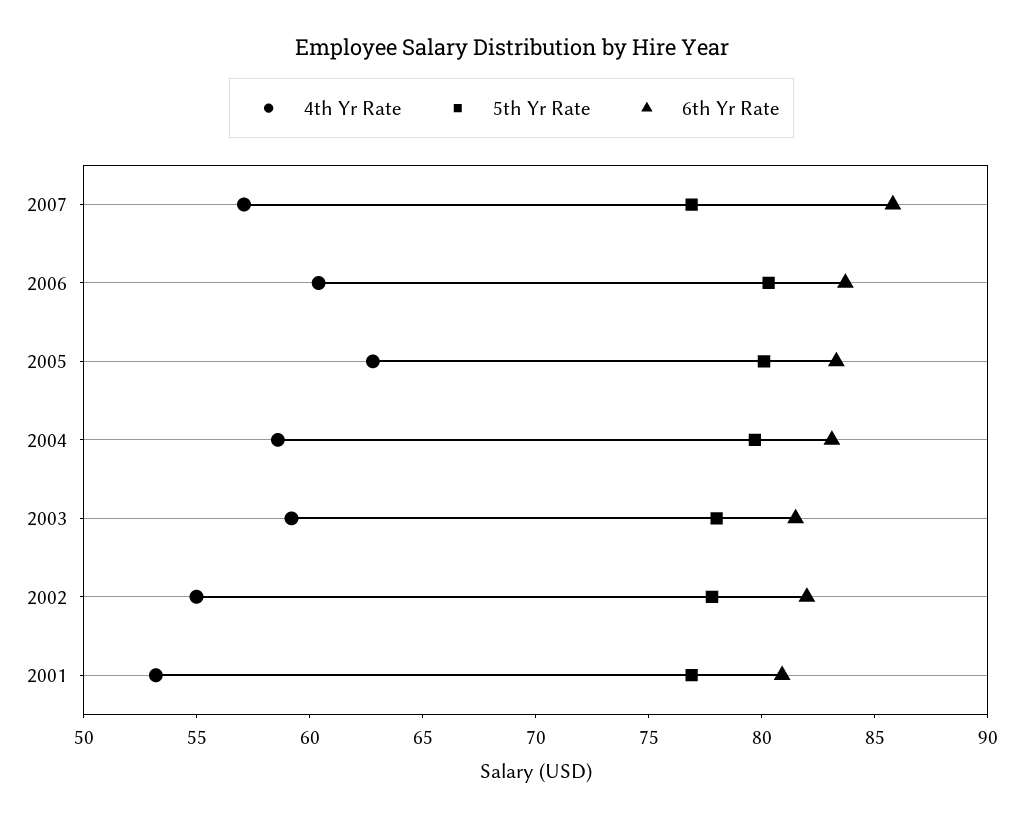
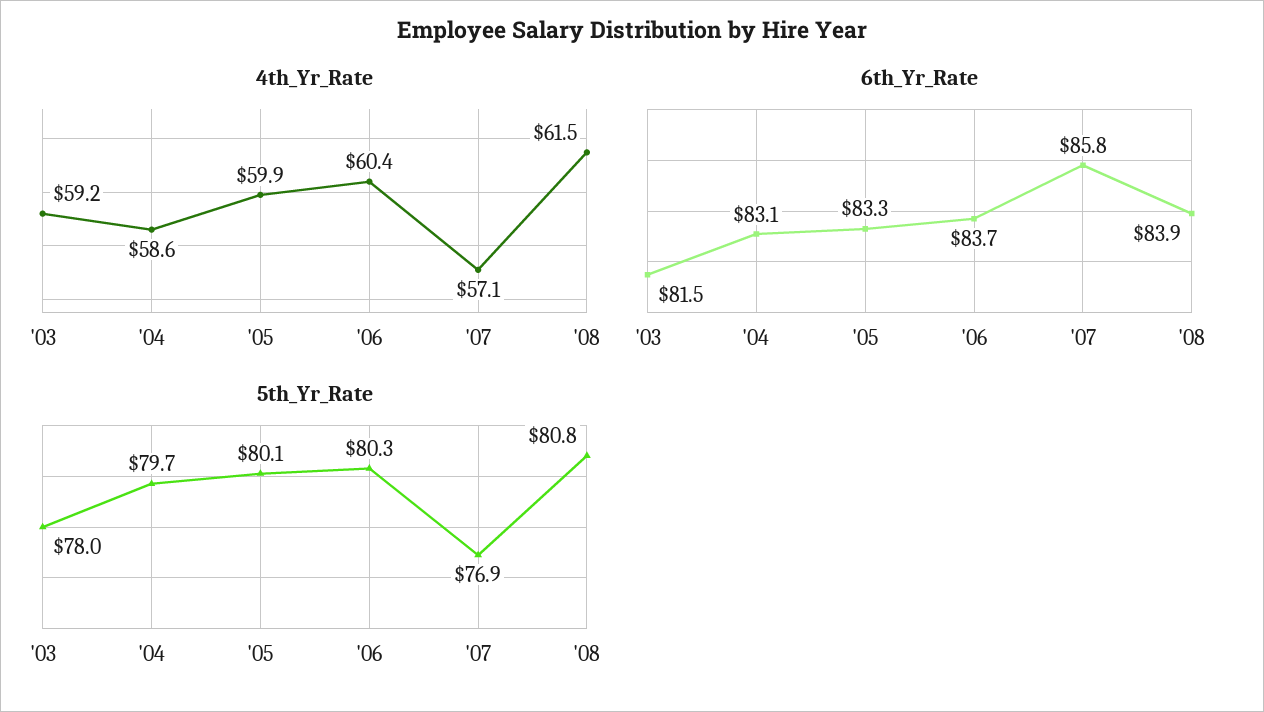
4th Yr Rate, 2005: 63 -> 59.9
4th Yr Rate, 2002: 55 -> none
5th Yr Rate, 2002: 78 -> none
6th Yr Rate, 2002: 82 -> none
4th Yr Rate, 2001: 53 -> none
5th Yr Rate, 2001: 77 -> none
6th Yr Rate, 2001: 81 -> none
4th Yr Rate, '08: none -> 61.5
6th Yr Rate, '08: none -> 83.9
5th Yr Rate, '08: none -> 80.8

